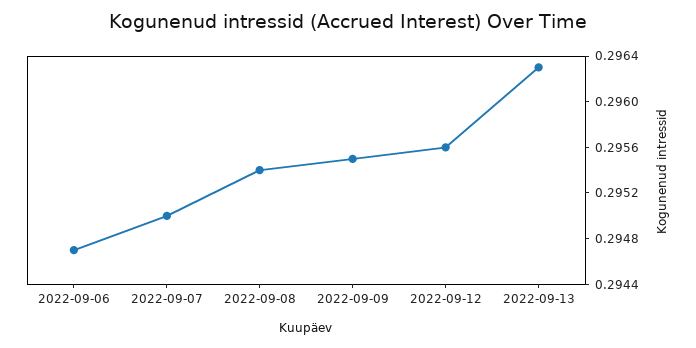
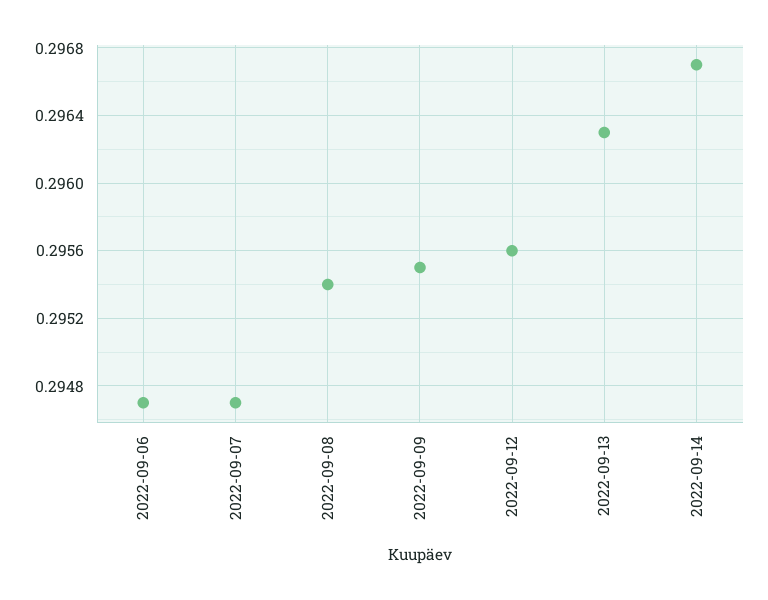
2022-09-07: 0.295 -> 0.2947
2022-09-14: none -> 0.2967

